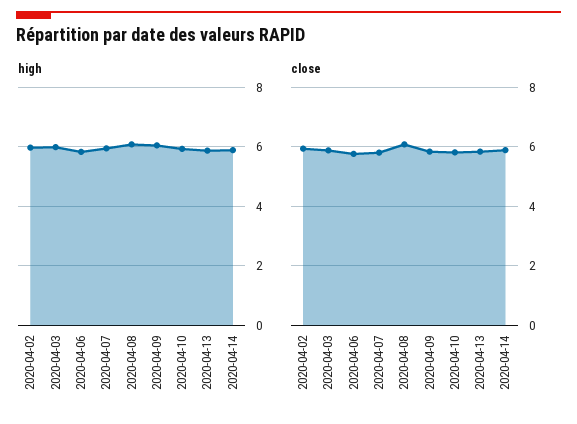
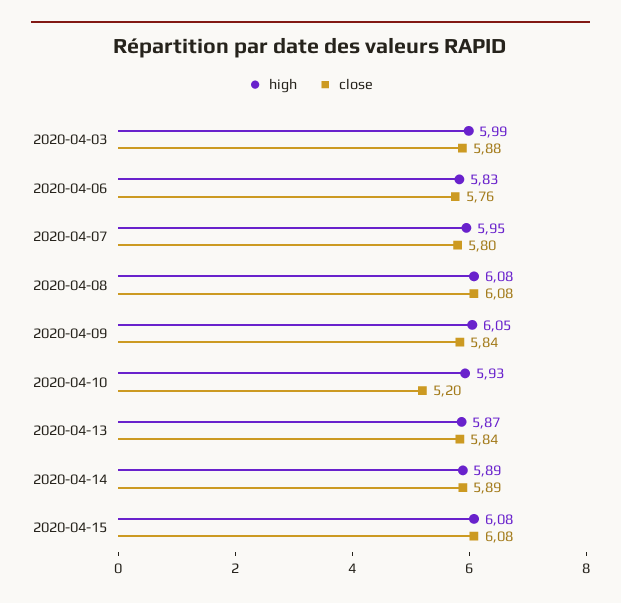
high, 2020-04-02: 6 -> none
close, 2020-04-02: 6 -> none
close, 2020-04-10: 5.75 -> 5.2
high, 2020-04-15: none -> 6.08
close, 2020-04-15: none -> 6.08

